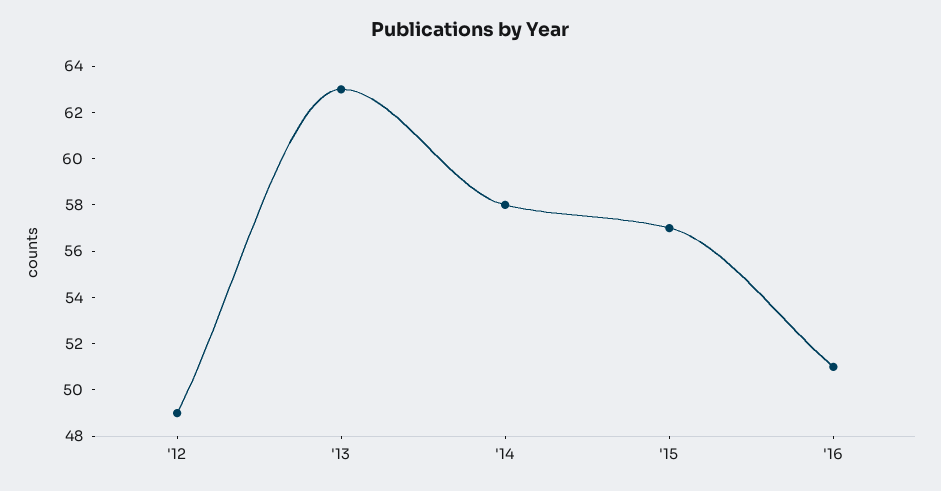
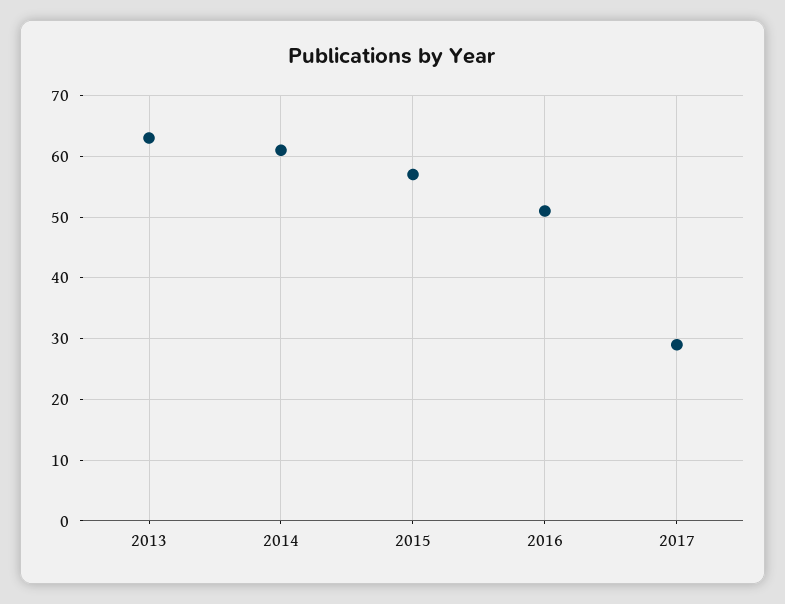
'12: 49 -> none
'14: 58 -> 61
2017: none -> 29

